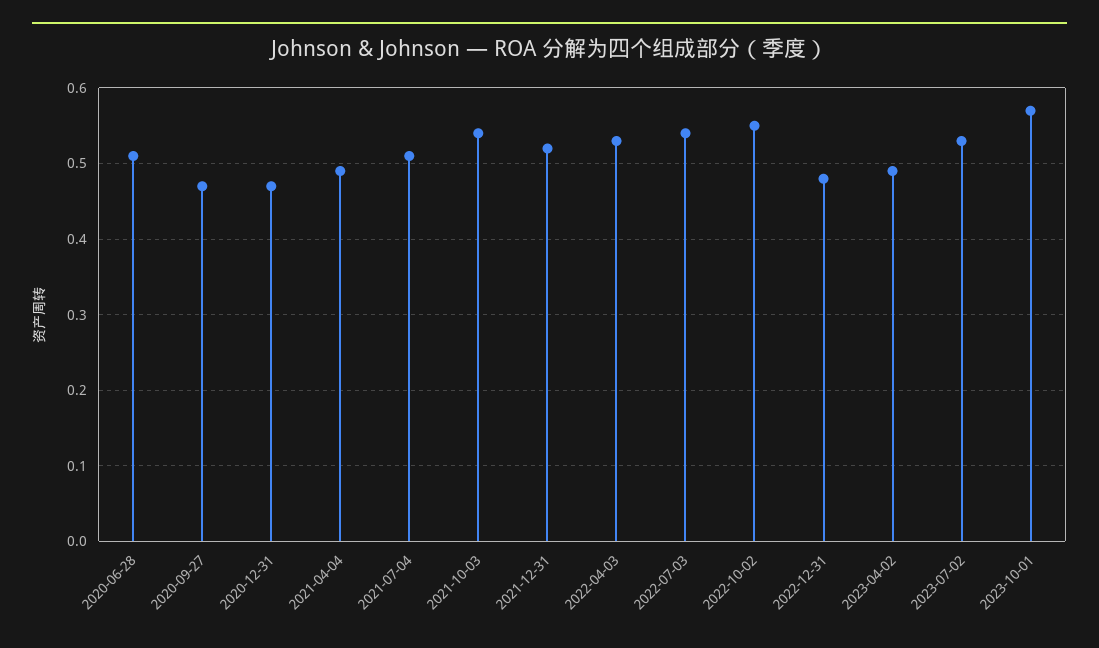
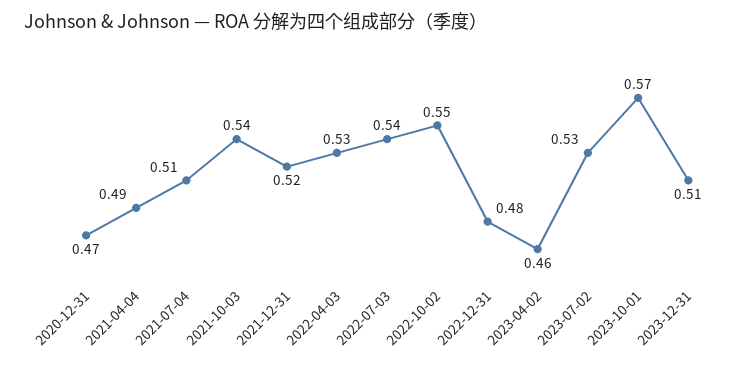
2020-06-28: 0.51 -> none
2020-09-27: 0.47 -> none
2023-04-02: 0.49 -> 0.46
2023-12-31: none -> 0.51

